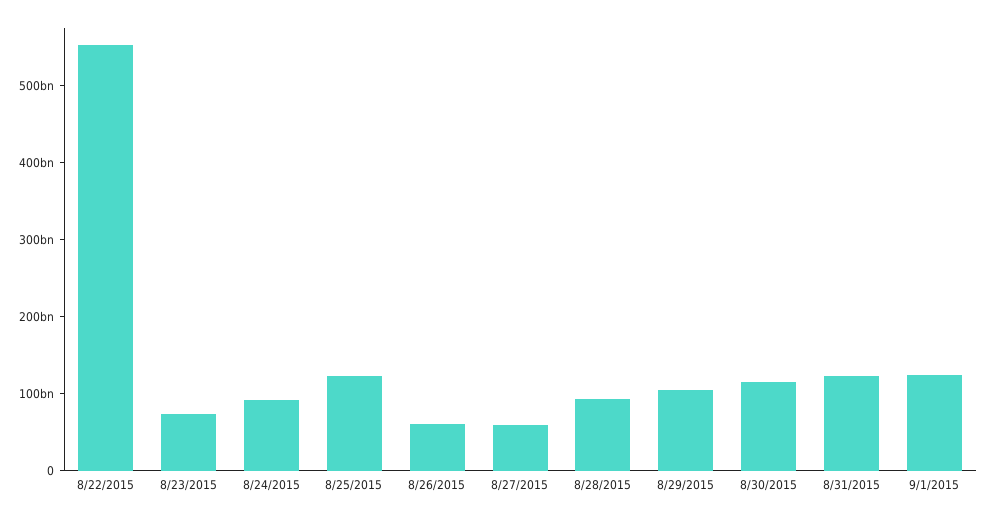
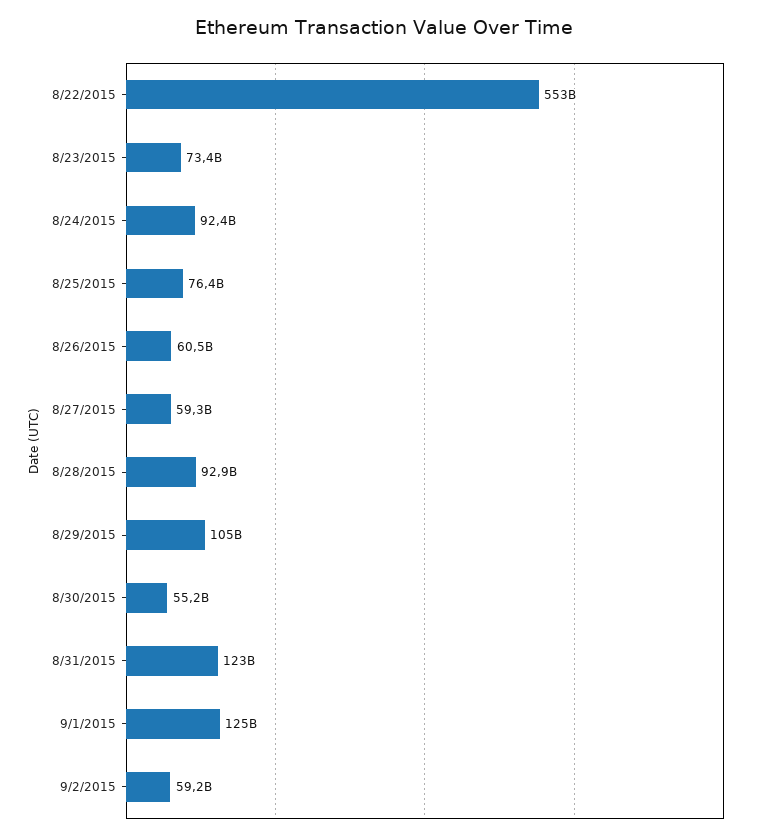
8/25/2015: 120000000000 -> 76400000000
8/30/2015: 120000000000 -> 55200000000
9/2/2015: none -> 59200000000

